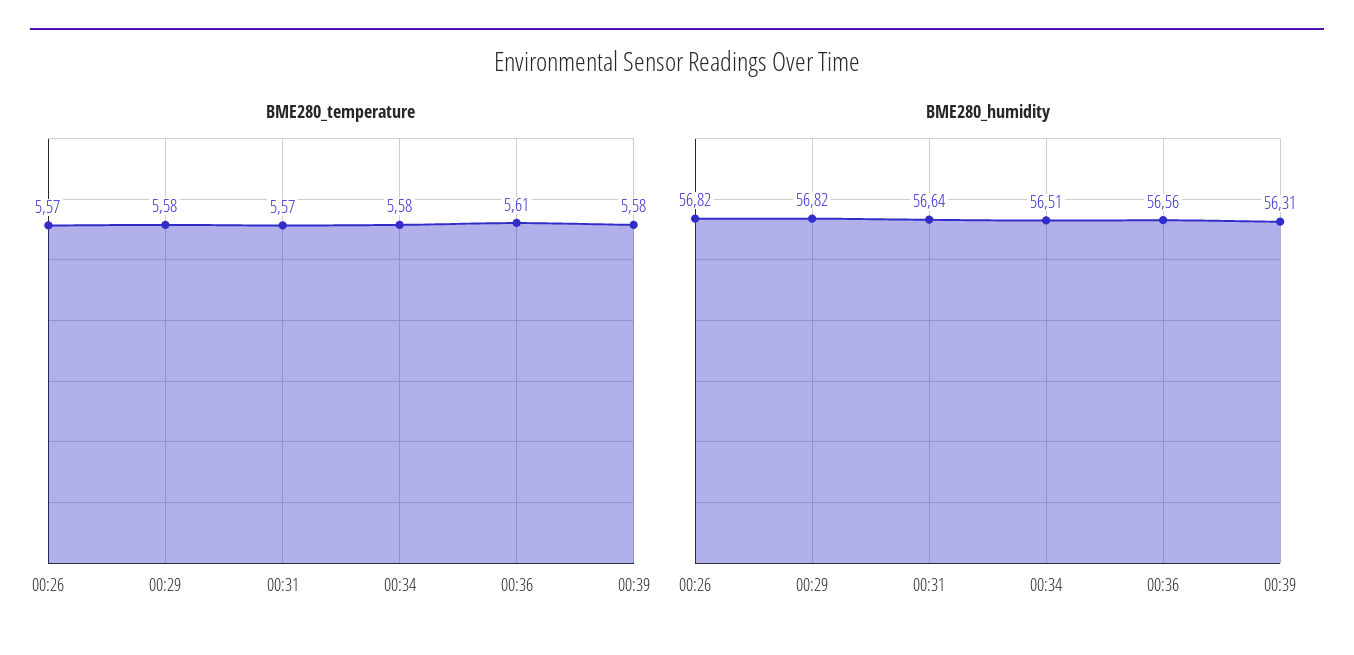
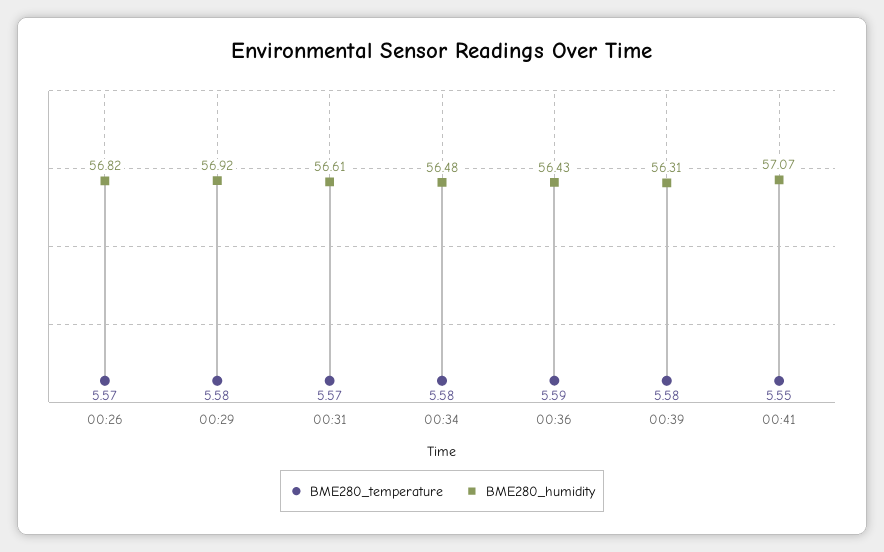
BME280_temperature, 00:36: 5.61 -> 5.59
BME280_humidity, 00:29: 56.82 -> 56.92
BME280_humidity, 00:31: 56.64 -> 56.61
BME280_humidity, 00:34: 56.51 -> 56.48
BME280_humidity, 00:36: 56.56 -> 56.43
BME280_temperature, 00:41: none -> 5.55
BME280_humidity, 00:41: none -> 57.07

